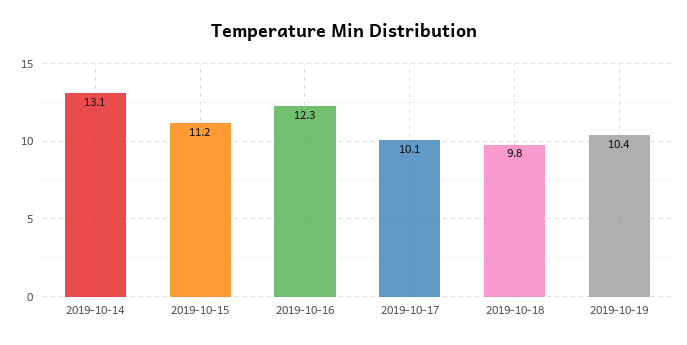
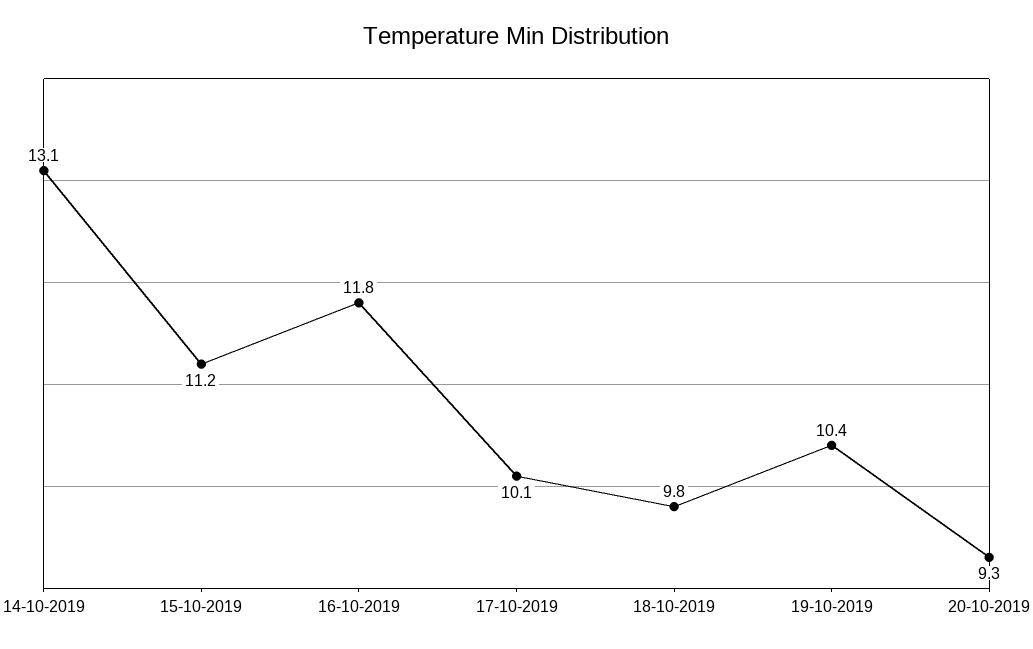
2019-10-16: 12.3 -> 11.8
20-10-2019: none -> 9.3

